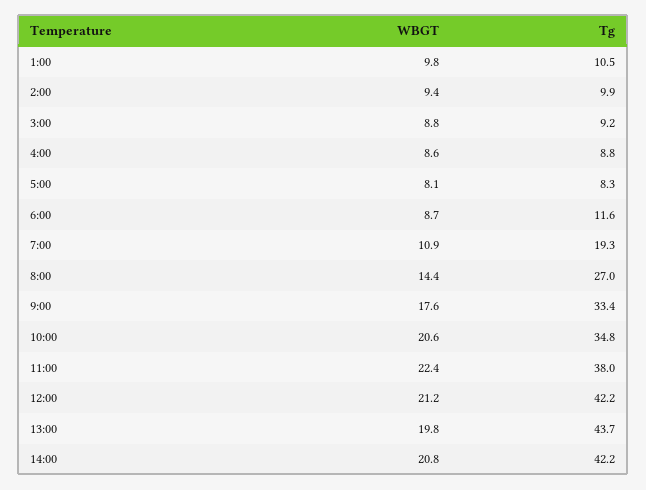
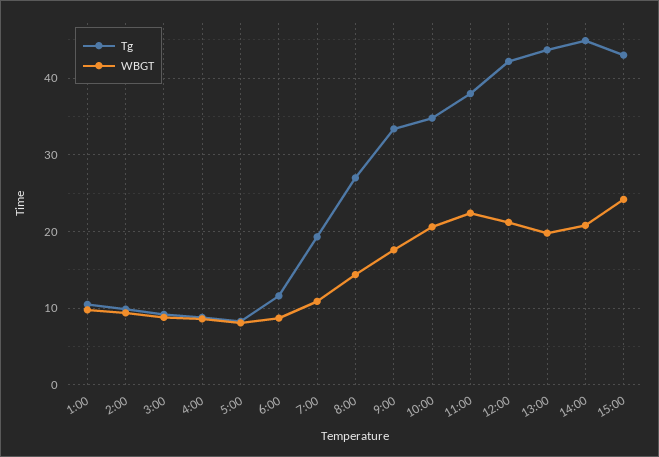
Tg, 14:00: 42.2 -> 45
Tg, 15:00: none -> 43
WBGT, 15:00: none -> 24

